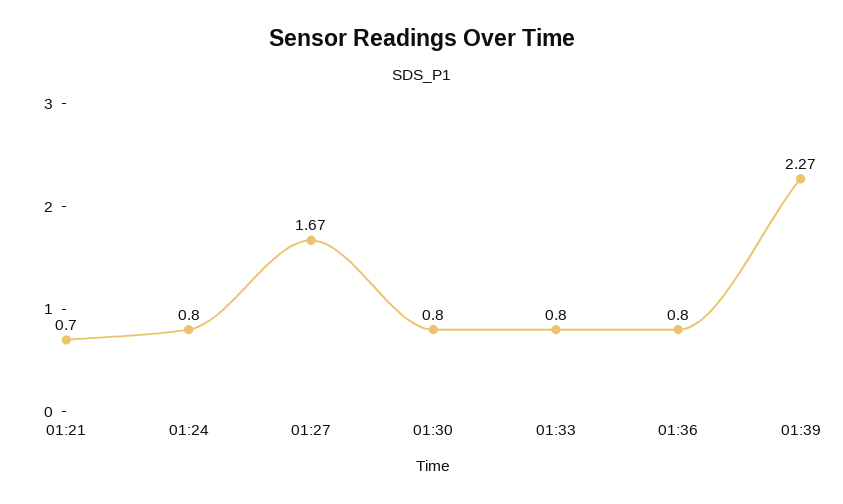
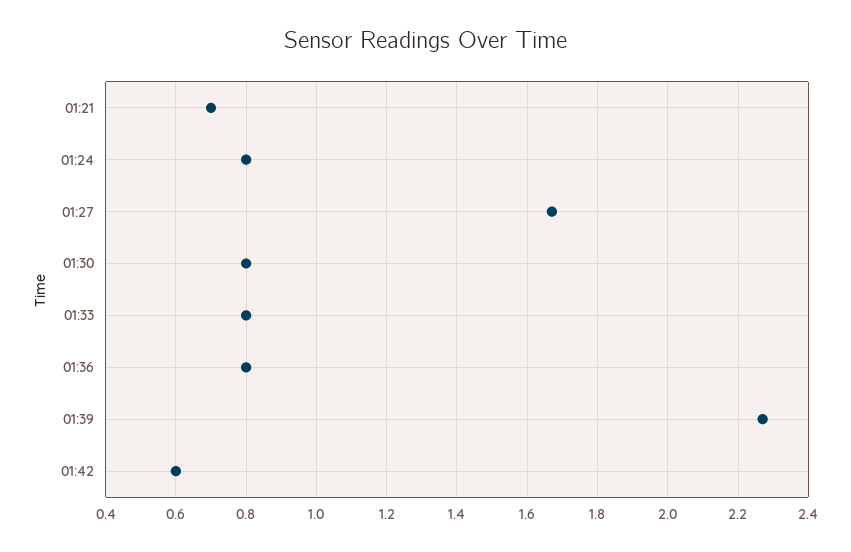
01:42: none -> 0.6

